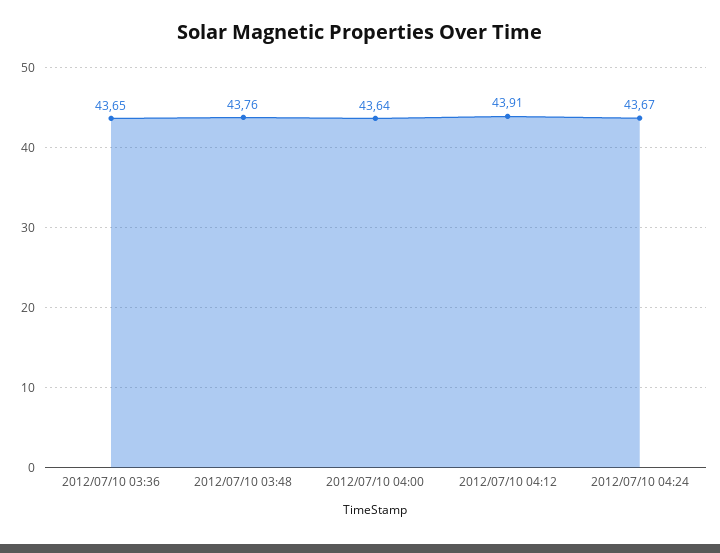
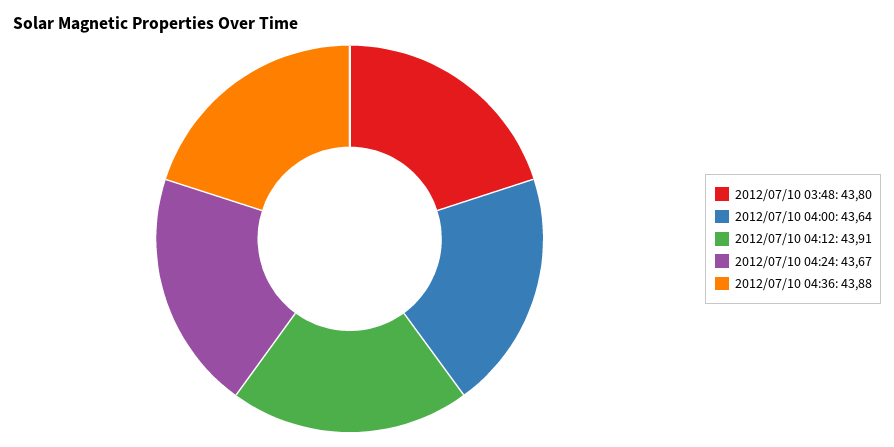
2012/07/10 03:36: 43.65 -> none
2012/07/10 03:48: 43.76 -> 43.8
2012/07/10 04:36: none -> 43.88

